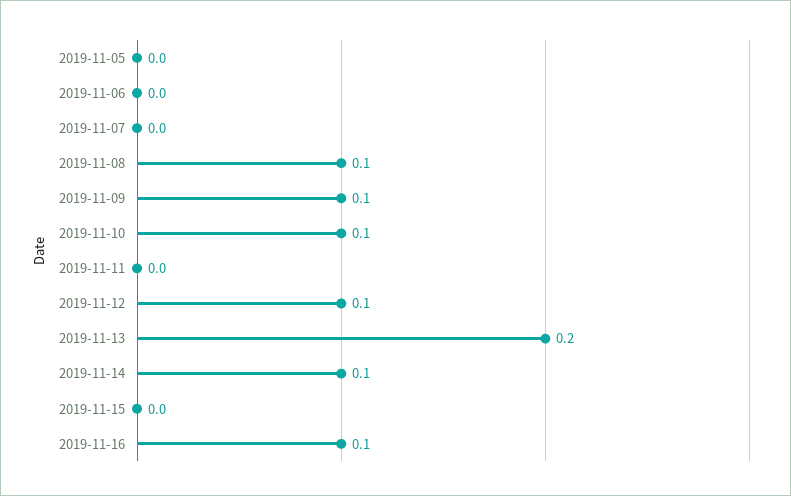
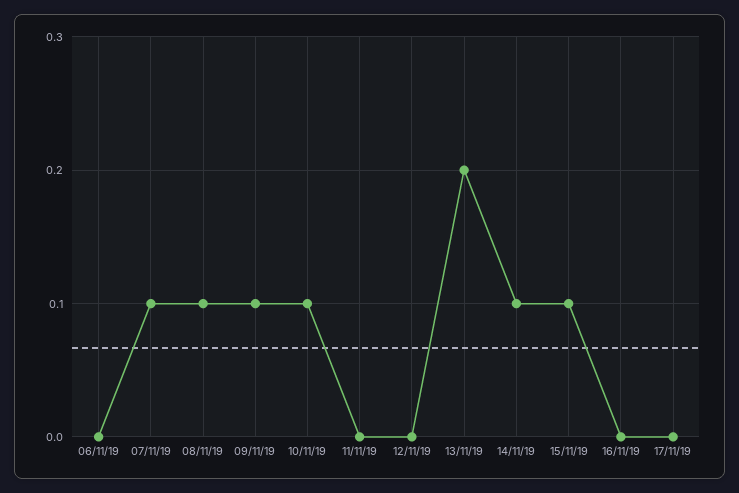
2019-11-05: 0 -> none
2019-11-07: 0 -> 0.1
2019-11-12: 0.1 -> 0
2019-11-15: 0 -> 0.1
2019-11-16: 0.1 -> 0
17/11/19: none -> 0

